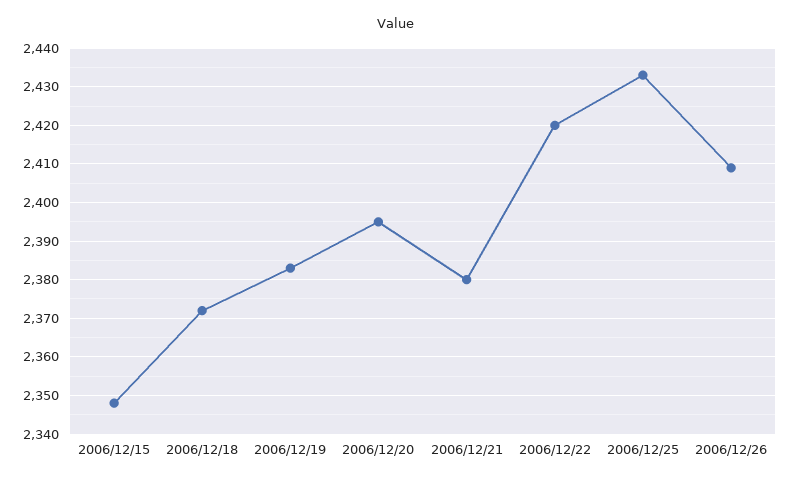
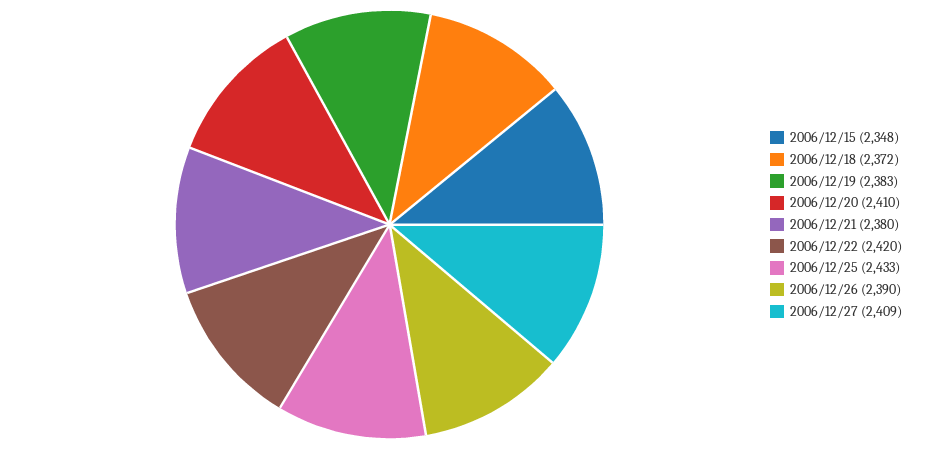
2006/12/20: 2395 -> 2410
2006/12/26: 2410 -> 2390
2006/12/27: none -> 2409

